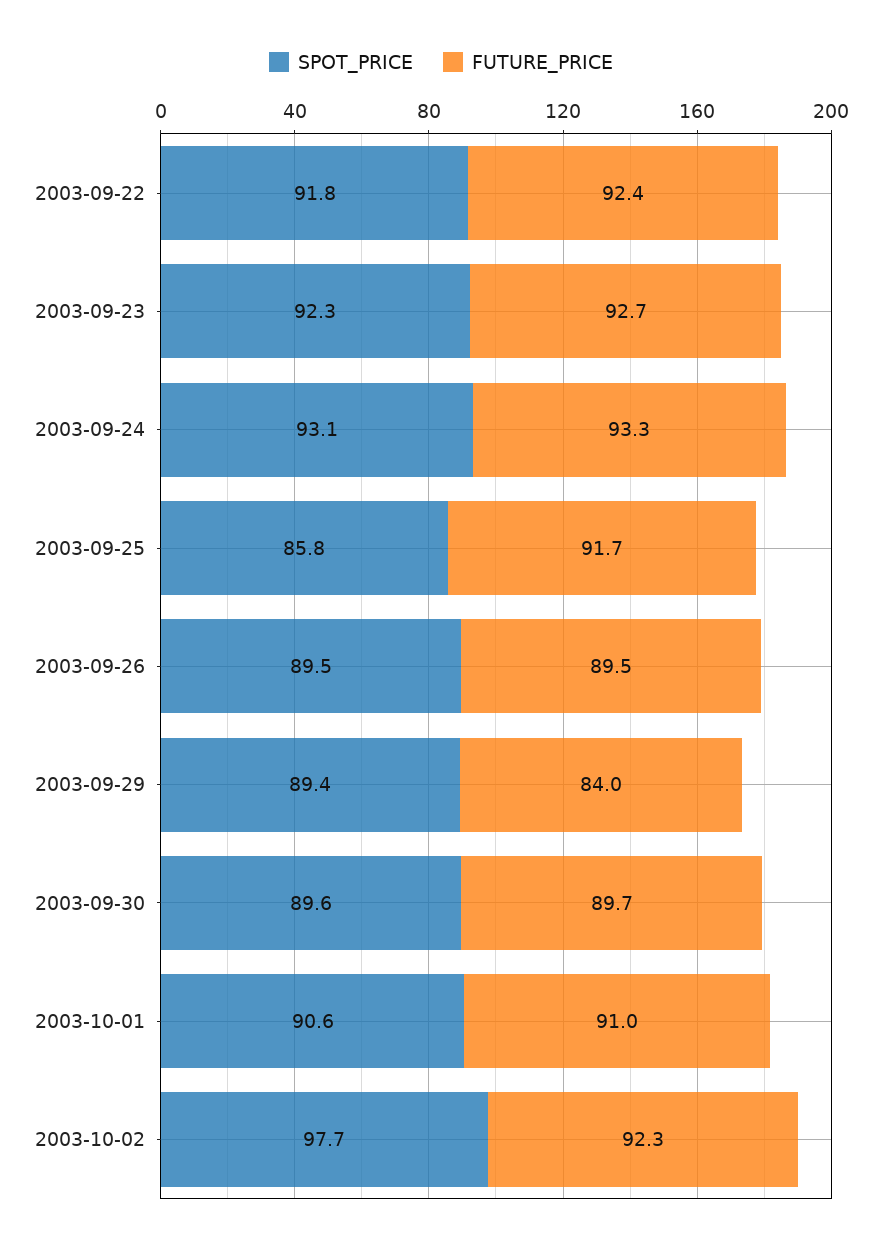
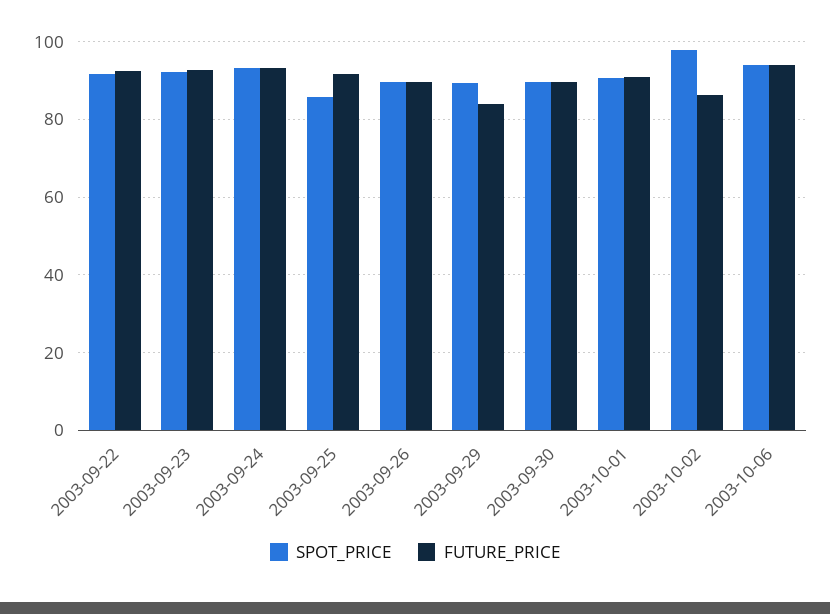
FUTURE_PRICE, 2003-10-02: 92.3 -> 86
SPOT_PRICE, 2003-10-06: none -> 94
FUTURE_PRICE, 2003-10-06: none -> 94

